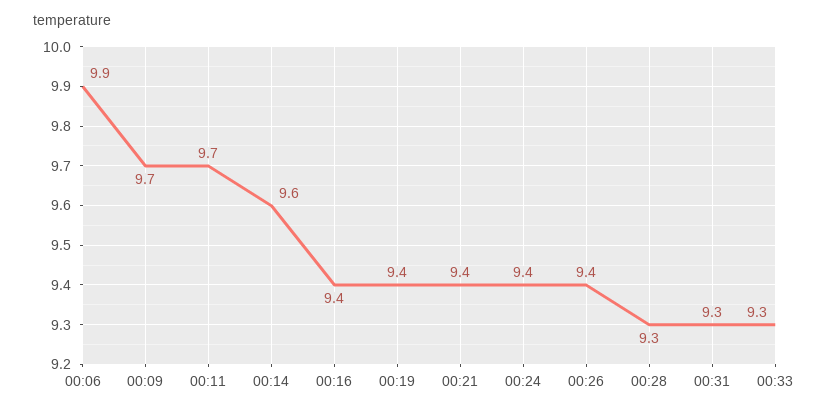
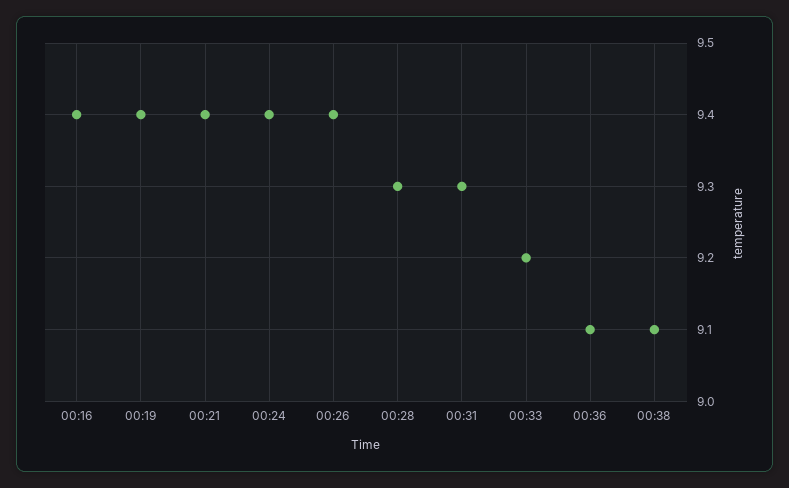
00:06: 9.9 -> none
00:09: 9.7 -> none
00:11: 9.7 -> none
00:14: 9.6 -> none
00:33: 9.3 -> 9.2
00:36: none -> 9.1
00:38: none -> 9.1

